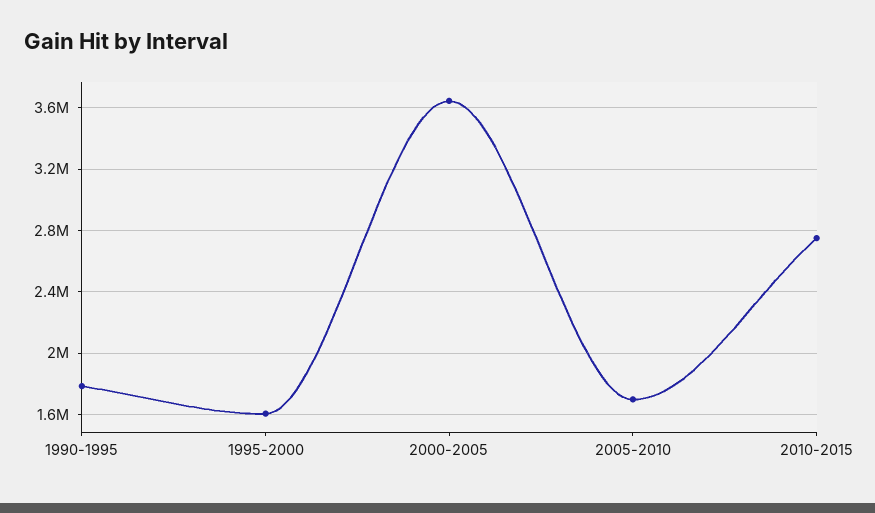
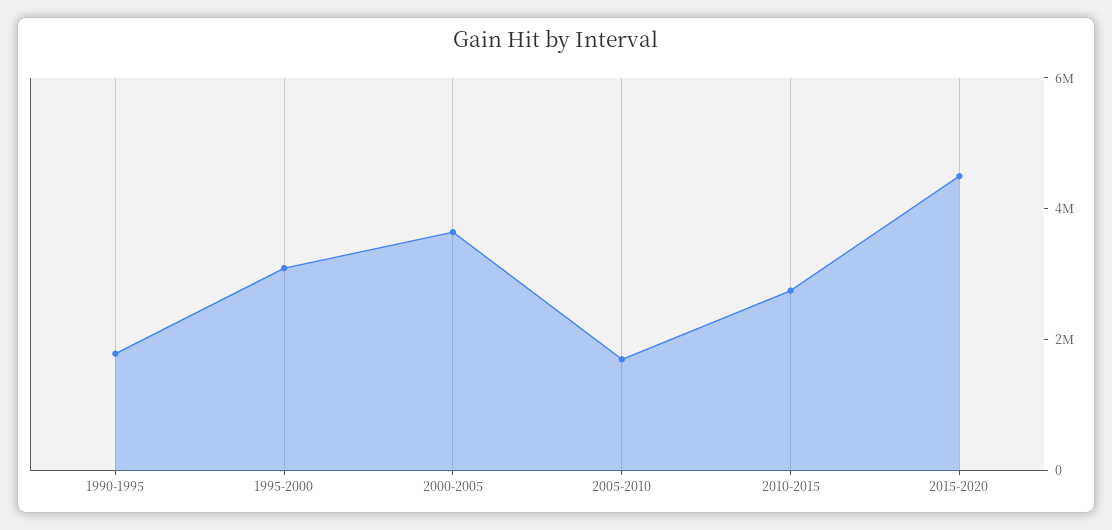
1995-2000: 1600000 -> 3000000
2015-2020: none -> 4500000

